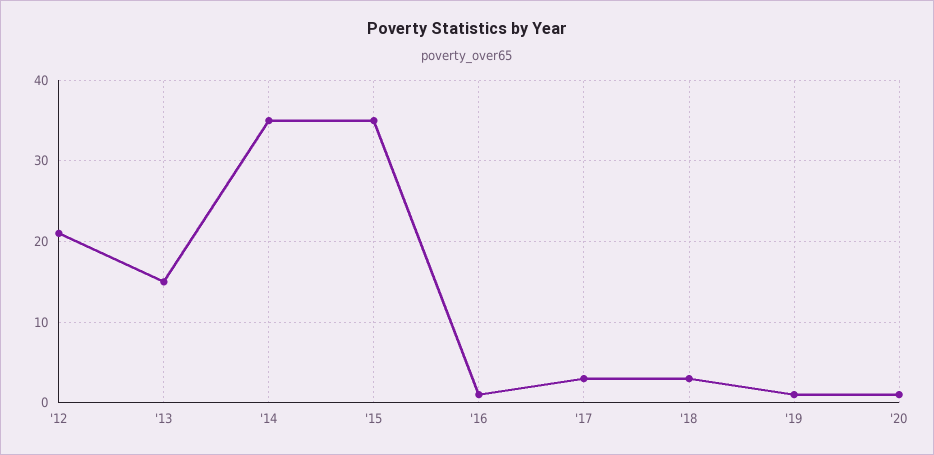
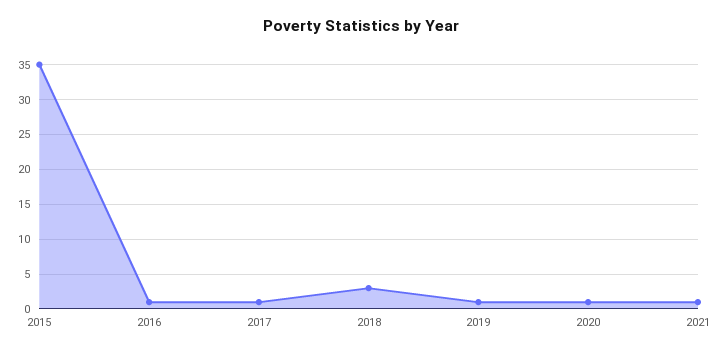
'12: 21 -> none
'13: 15 -> none
'14: 35 -> none
'17: 3 -> 1
2021: none -> 1

